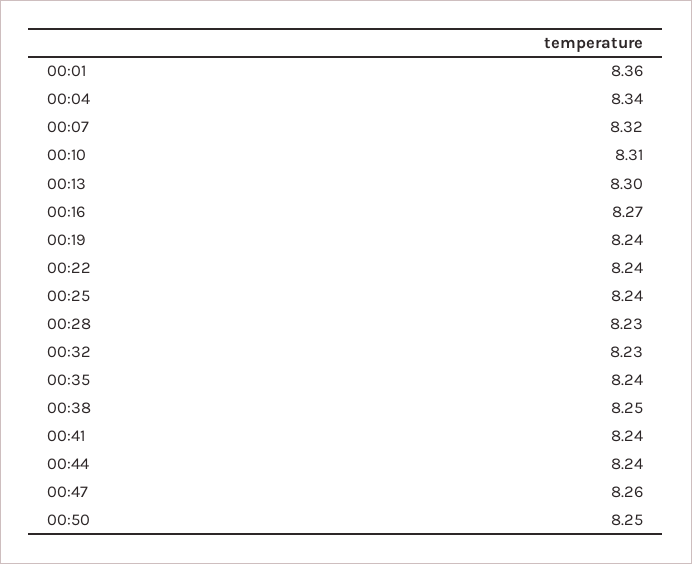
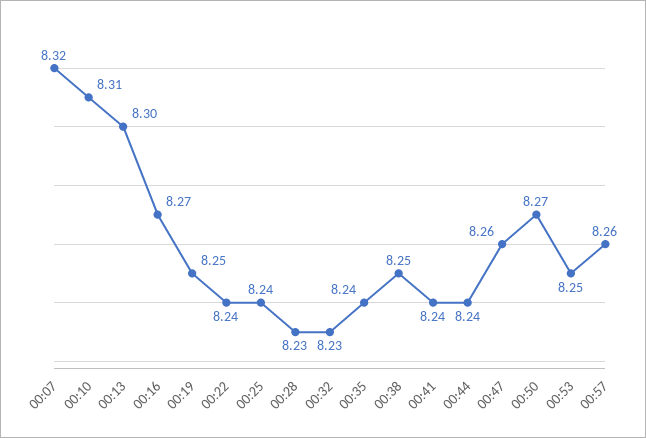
00:01: 8.36 -> none
00:04: 8.34 -> none
00:19: 8.24 -> 8.25
00:50: 8.25 -> 8.27
00:53: none -> 8.25
00:57: none -> 8.26

